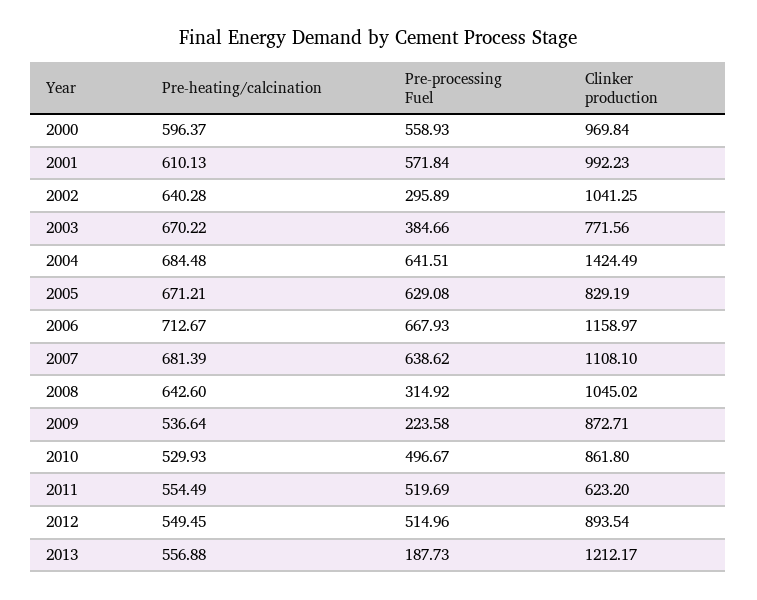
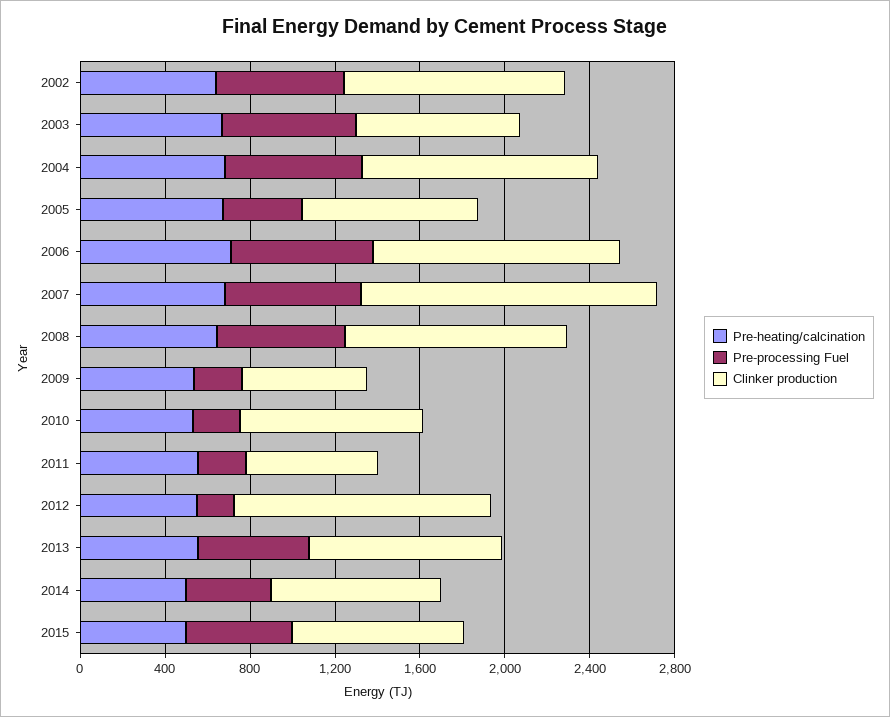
Pre-heating/calcination, 2000: 596.37 -> none
Pre-processing Fuel, 2000: 558.93 -> none
Clinker production, 2000: 969.84 -> none
Pre-heating/calcination, 2001: 610.13 -> none
Pre-processing Fuel, 2001: 571.84 -> none
Clinker production, 2001: 992.23 -> none
Pre-processing Fuel, 2002: 295.89 -> 600
Pre-processing Fuel, 2003: 384.66 -> 600
Clinker production, 2004: 1424.49 -> 1100
Pre-processing Fuel, 2005: 629.08 -> 400
Clinker production, 2007: 1108.1 -> 1400
Pre-processing Fuel, 2008: 314.92 -> 600
Clinker production, 2009: 872.71 -> 600
Pre-processing Fuel, 2010: 496.67 -> 200
Pre-processing Fuel, 2011: 519.69 -> 200
Pre-processing Fuel, 2012: 514.96 -> 200
Clinker production, 2012: 893.54 -> 1200
Pre-processing Fuel, 2013: 187.73 -> 500
Clinker production, 2013: 1212.17 -> 900
Pre-heating/calcination, 2014: none -> 500
Pre-processing Fuel, 2014: none -> 400
Clinker production, 2014: none -> 800
Pre-heating/calcination, 2015: none -> 500
Pre-processing Fuel, 2015: none -> 500
Clinker production, 2015: none -> 800

